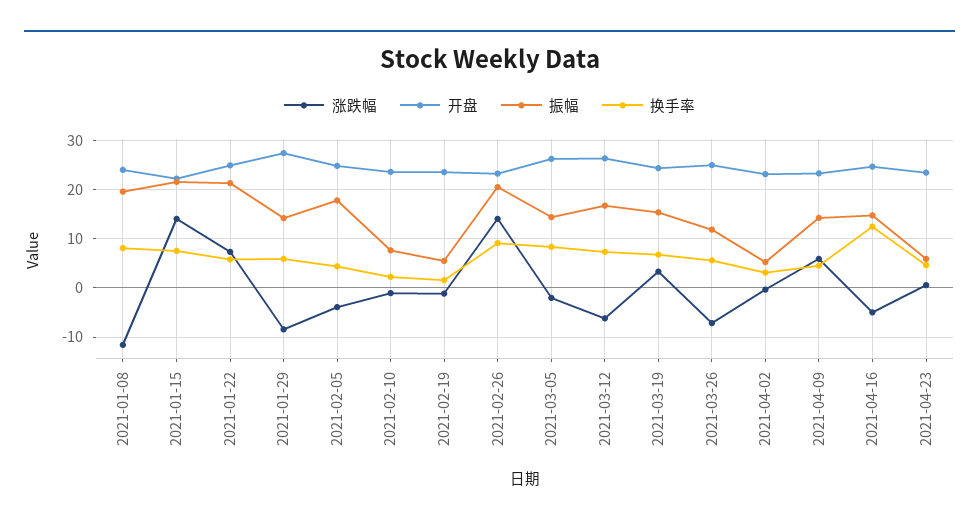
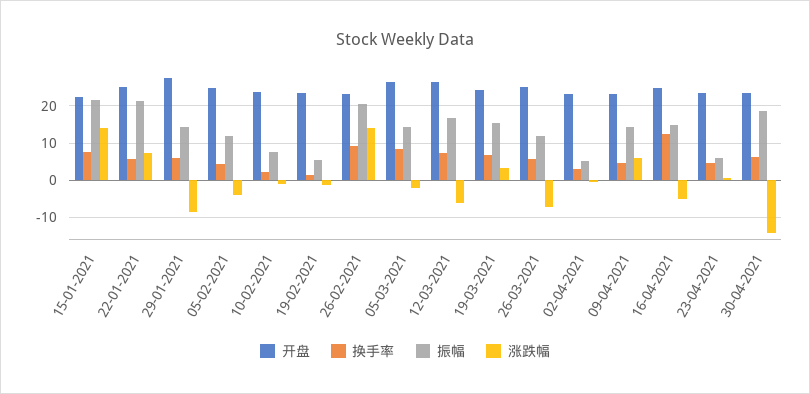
涨跌幅, 2021-01-08: -12 -> none
开盘, 2021-01-08: 24 -> none
振幅, 2021-01-08: 20 -> none
换手率, 2021-01-08: 8 -> none
振幅, 2021-02-05: 18 -> 12
开盘, 30-04-2021: none -> 24
换手率, 30-04-2021: none -> 6
振幅, 30-04-2021: none -> 18
涨跌幅, 30-04-2021: none -> -14

